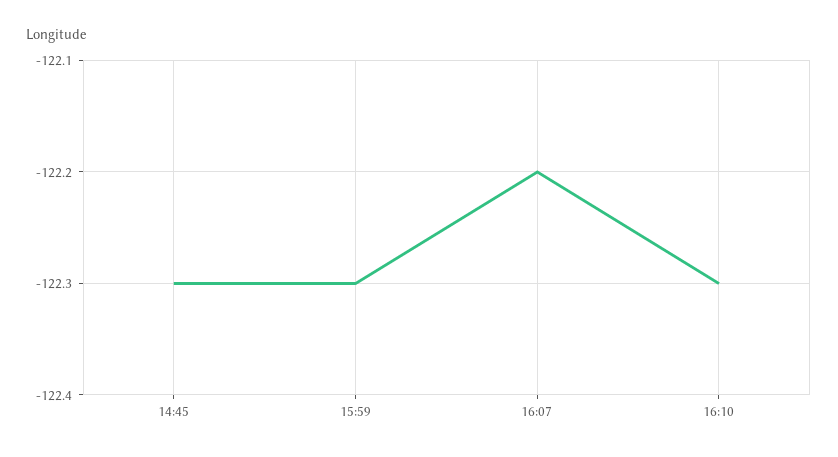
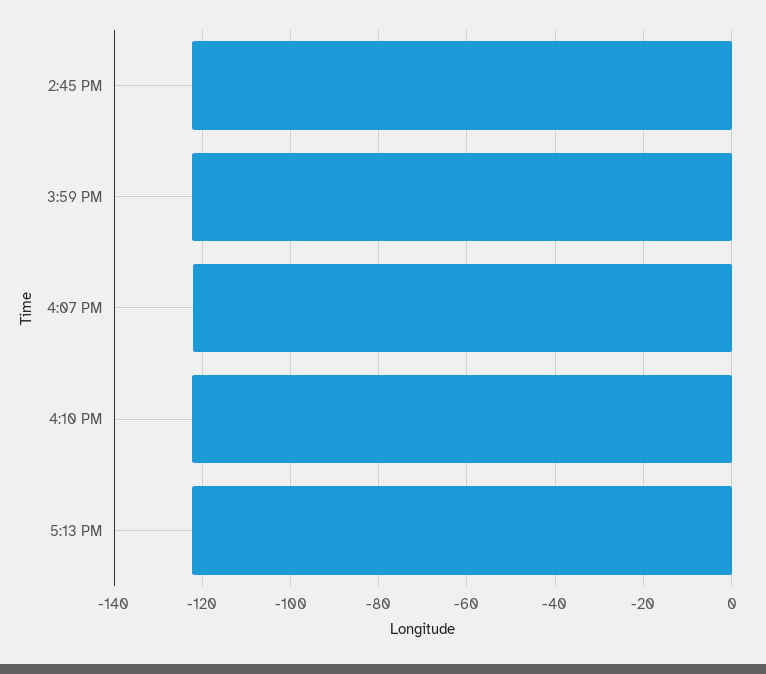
5:13 PM: none -> -122

